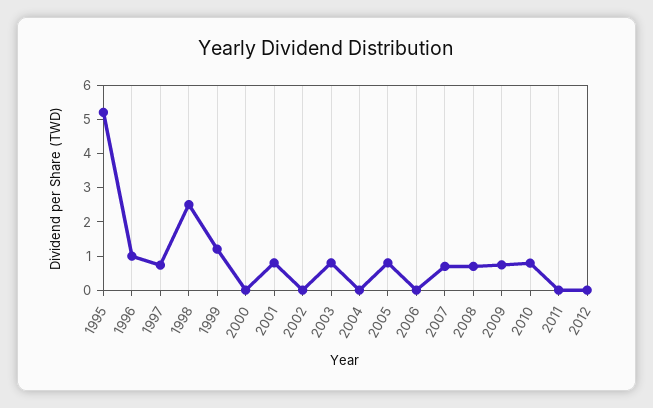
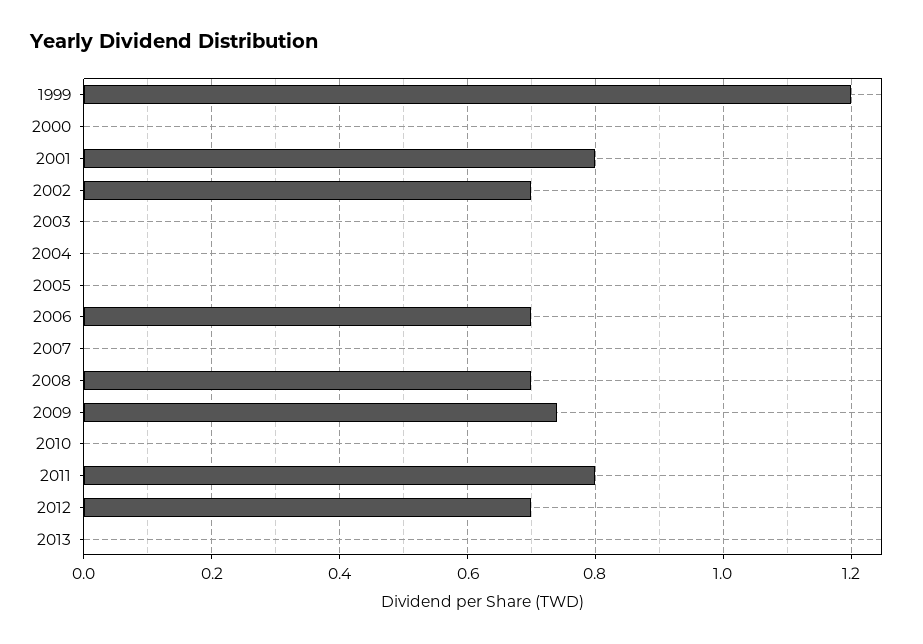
1995: 5.25 -> none
1996: 1 -> none
1997: 0.75 -> none
1998: 2.5 -> none
2002: 0 -> 0.7
2003: 0.75 -> 0
2005: 0.75 -> 0
2006: 0 -> 0.7
2007: 0.75 -> 0
2010: 0.75 -> 0
2011: 0 -> 0.8
2012: 0 -> 0.7
2013: none -> 0

